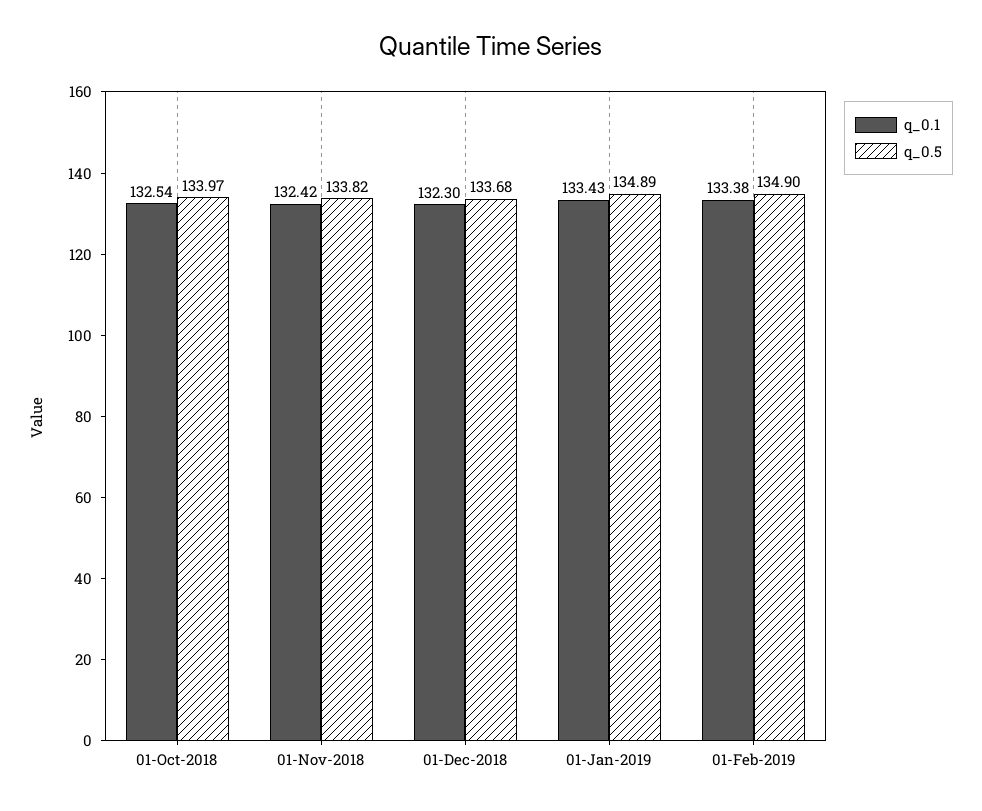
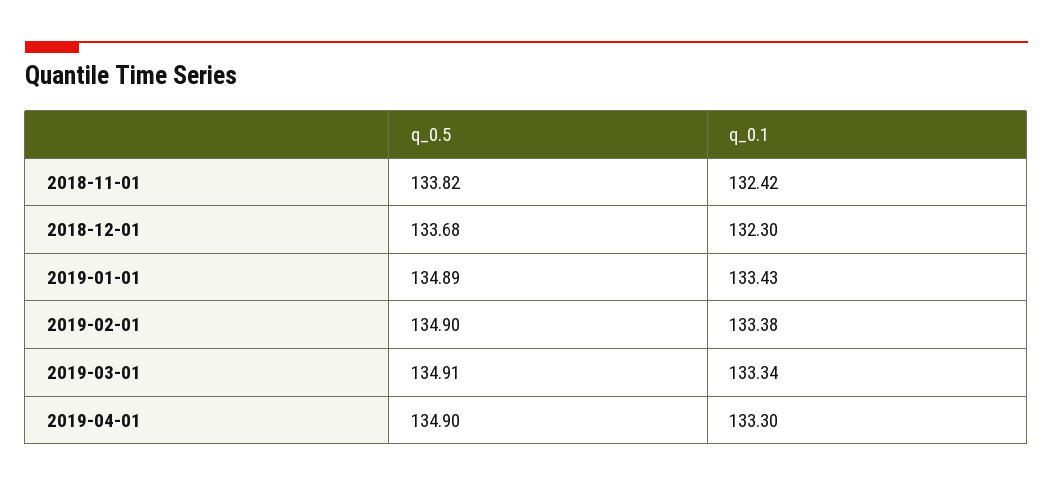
q_0.1, 01-Oct-2018: 132.54 -> none
q_0.5, 01-Oct-2018: 133.97 -> none
q_0.5, 2019-03-01: none -> 134.91
q_0.1, 2019-03-01: none -> 133.34
q_0.5, 2019-04-01: none -> 134.9
q_0.1, 2019-04-01: none -> 133.3

